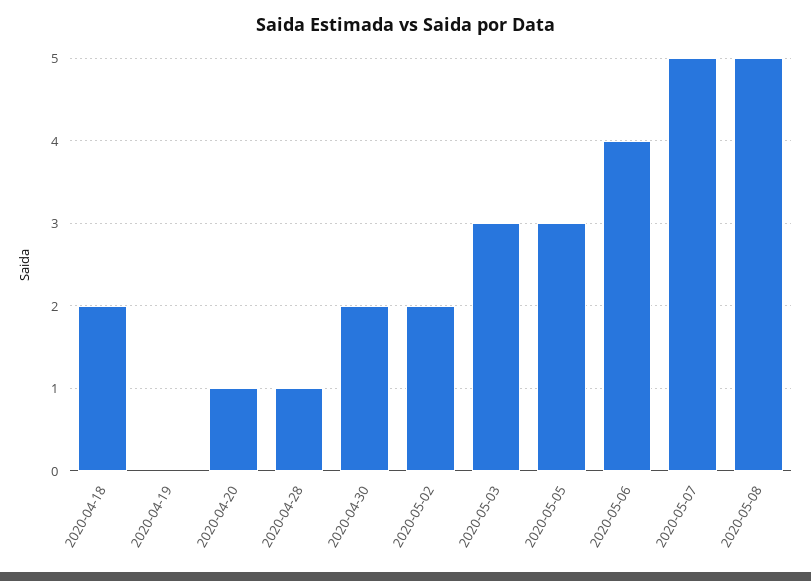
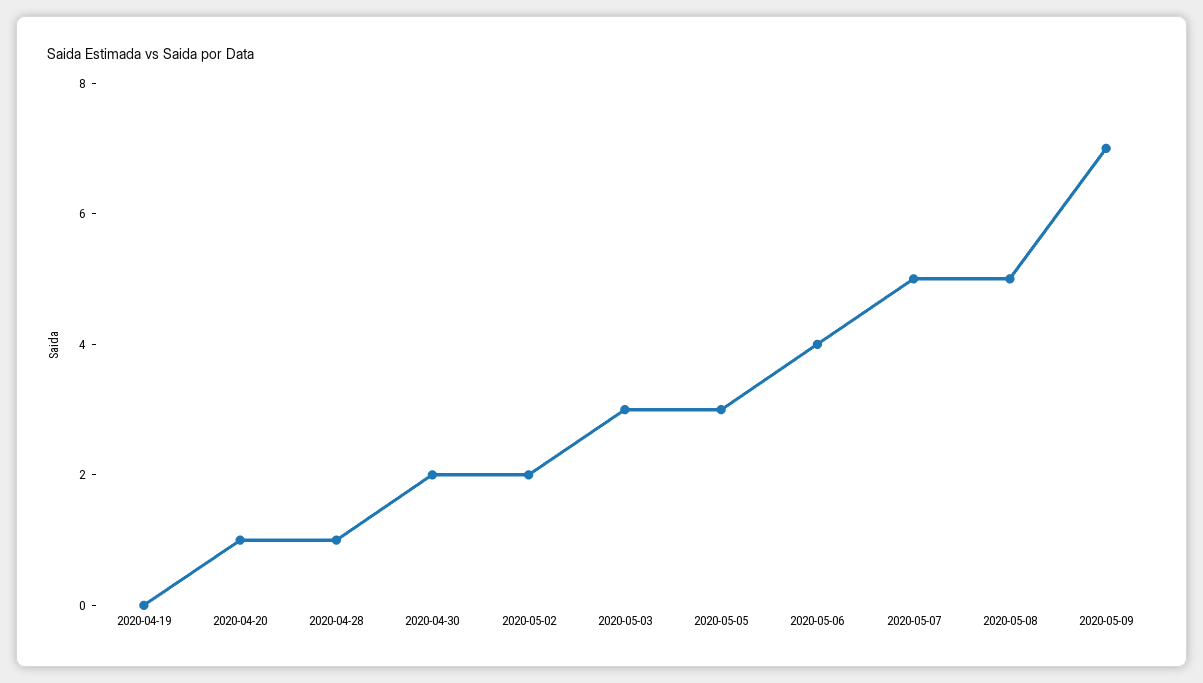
2020-04-18: 2 -> none
2020-05-09: none -> 7

